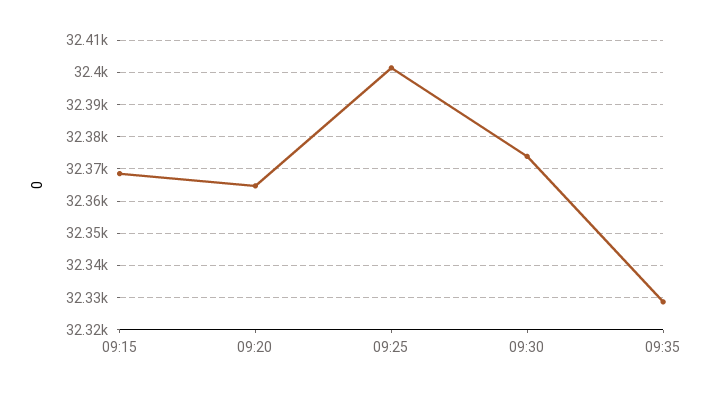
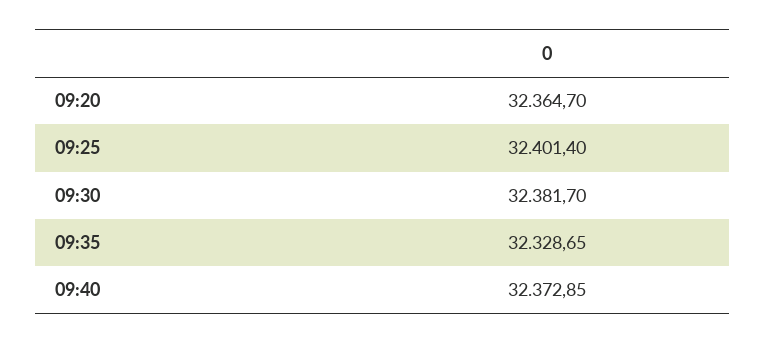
09:15: 32368 -> none
09:30: 32374 -> 32381.7
09:40: none -> 32372.85

